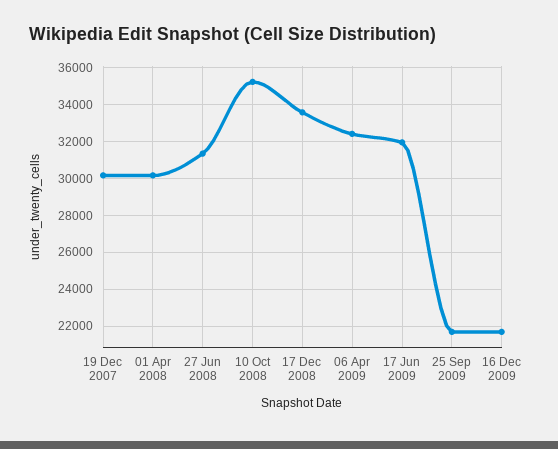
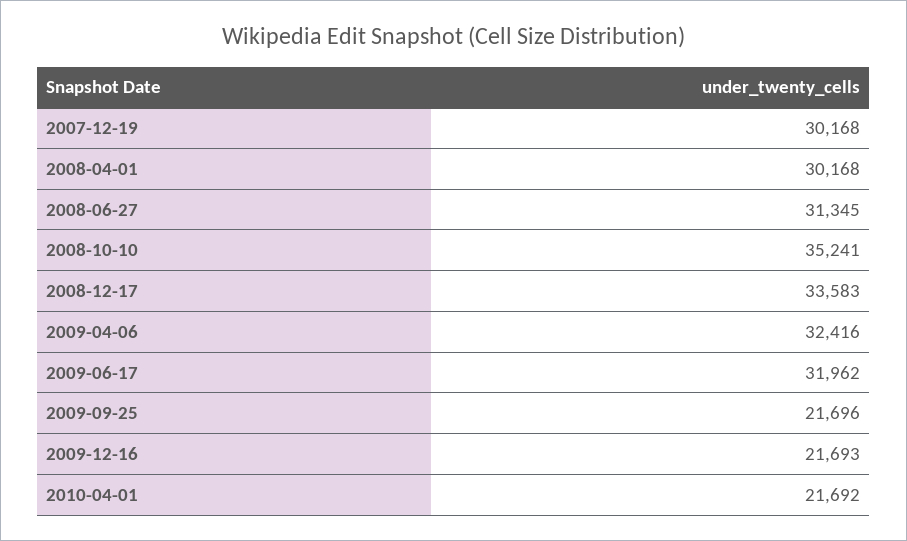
2010-04-01: none -> 21692

